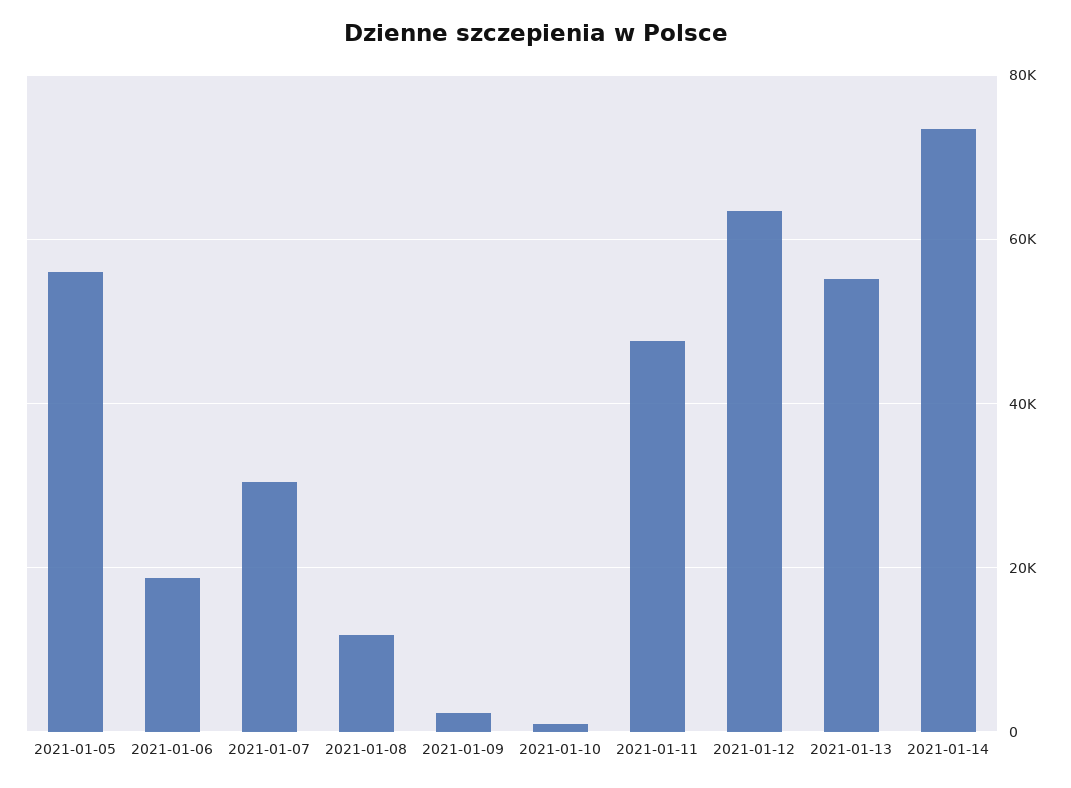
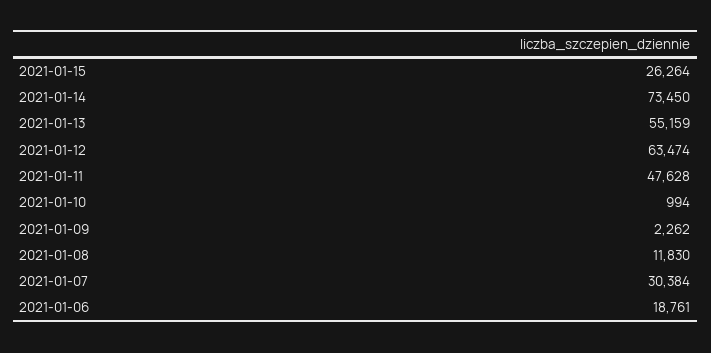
2021-01-05: 56000 -> none
2021-01-15: none -> 26264

